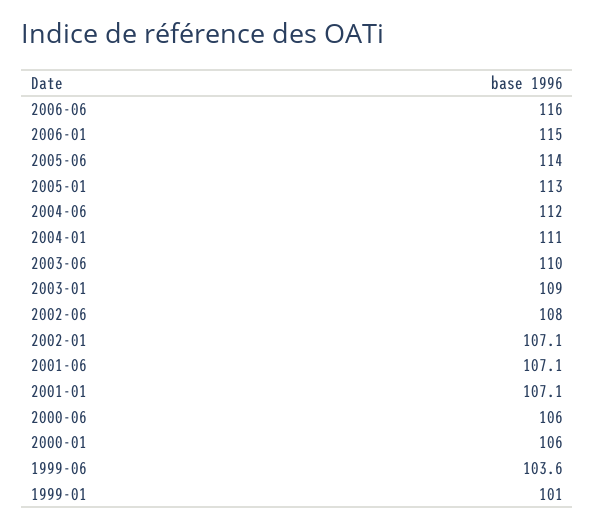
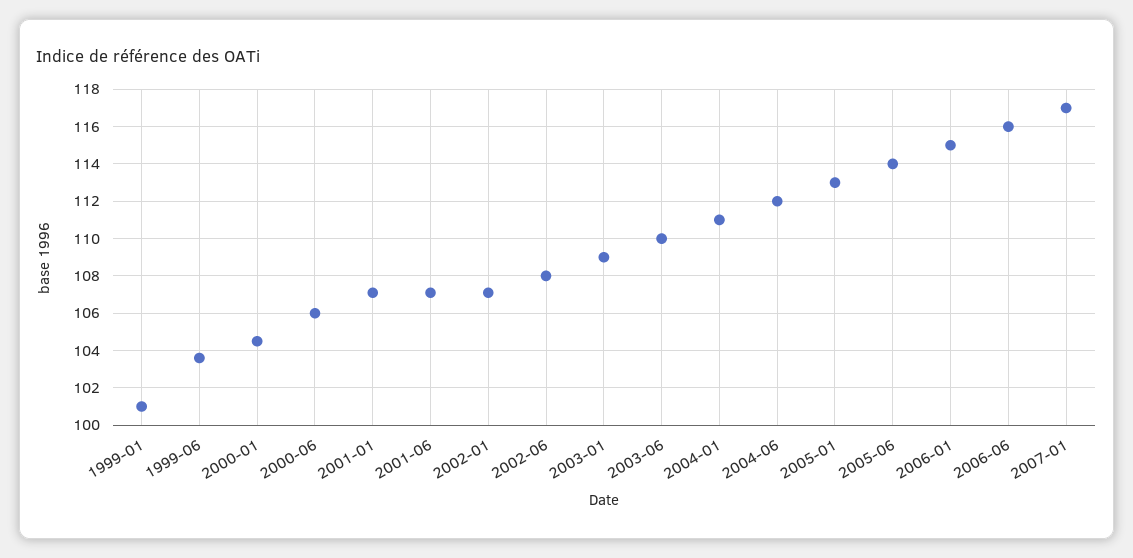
2000-01: 106 -> 104.5
2007-01: none -> 117

